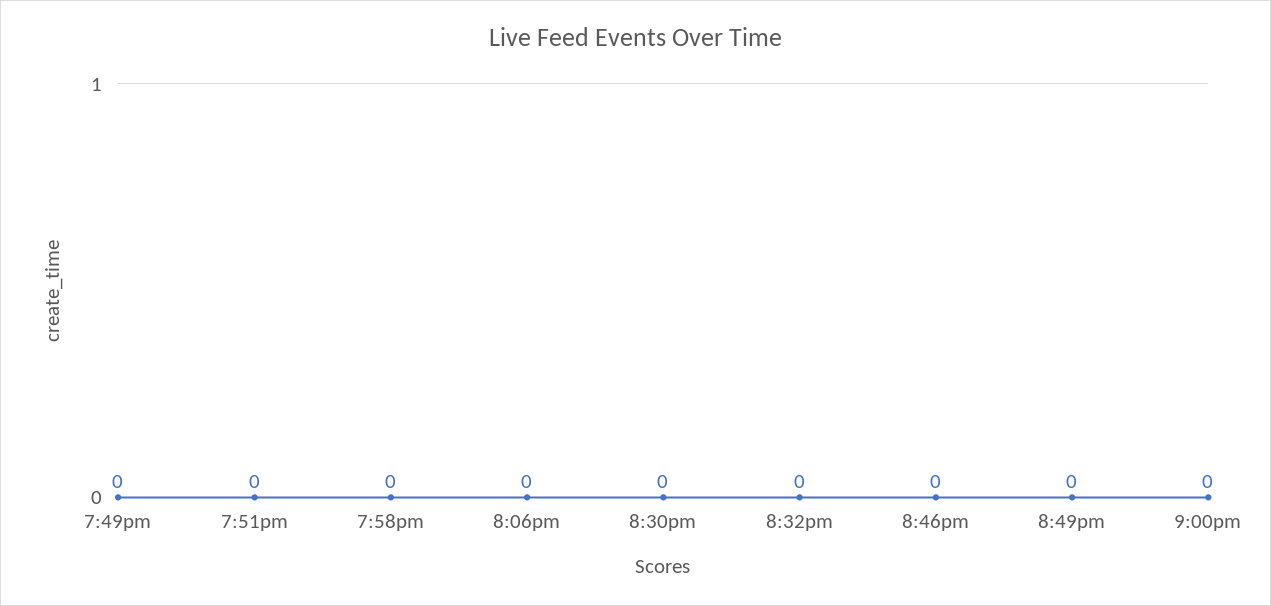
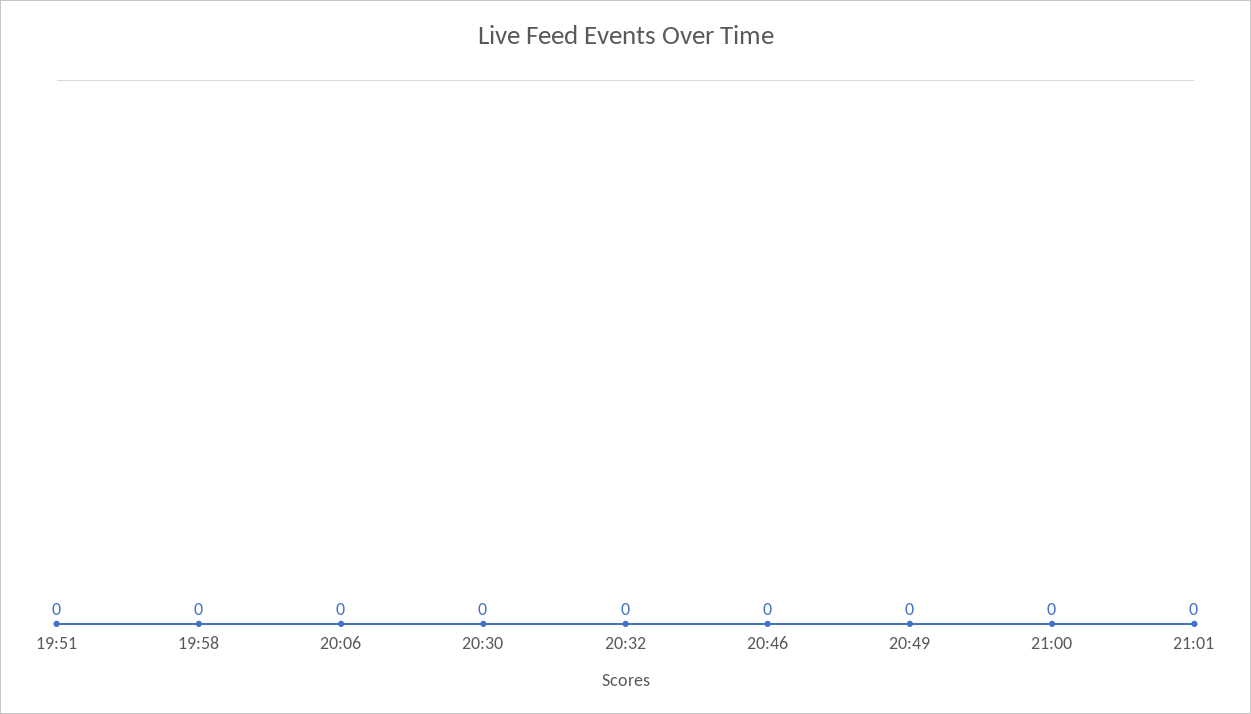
7:49pm: 0 -> none
21:01: none -> 0

